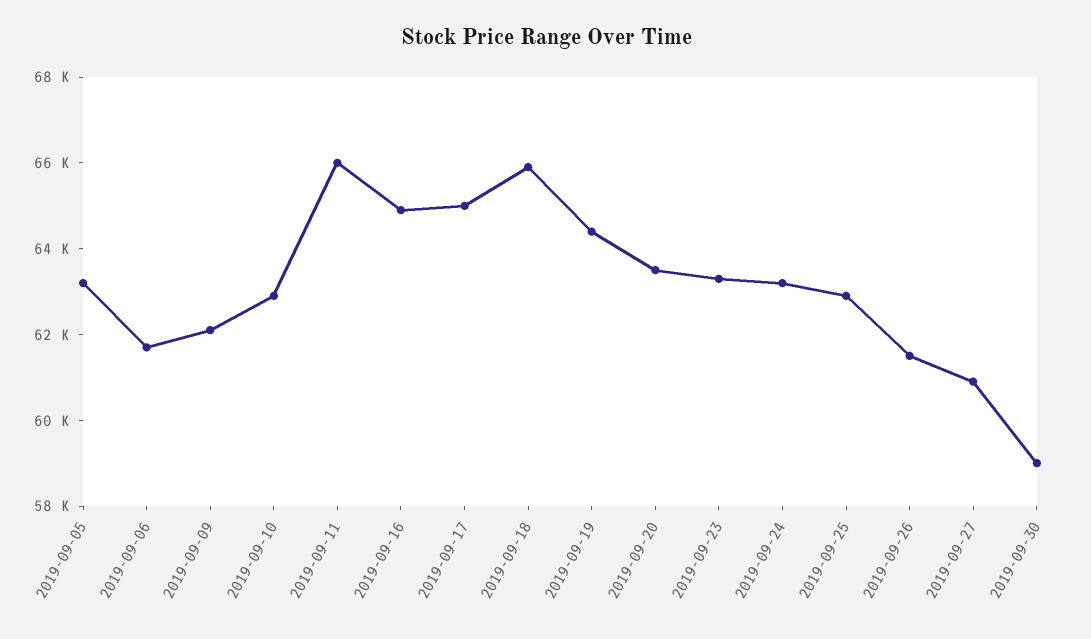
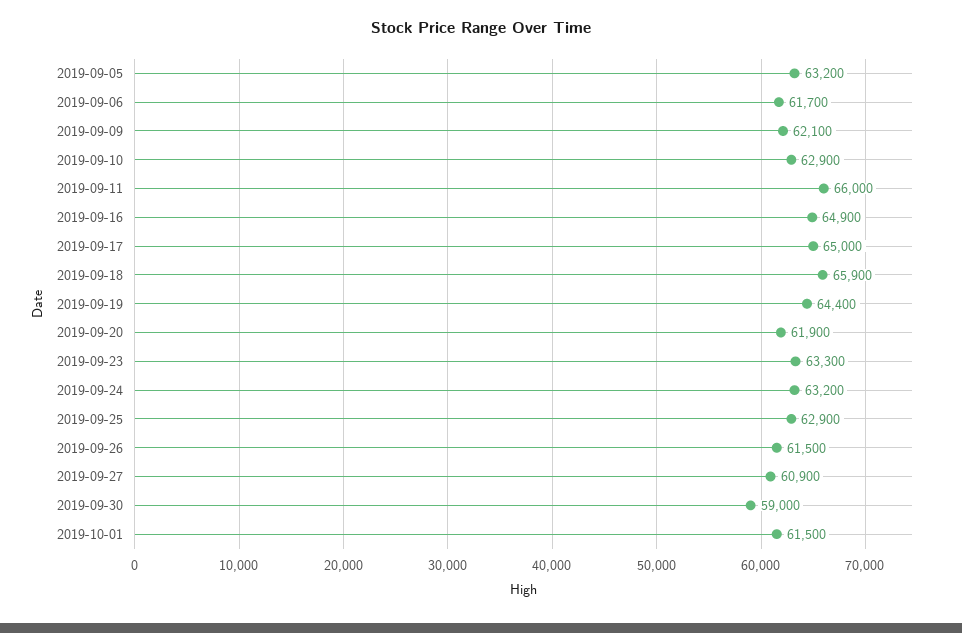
2019-09-20: 63500 -> 61900
2019-10-01: none -> 61500

